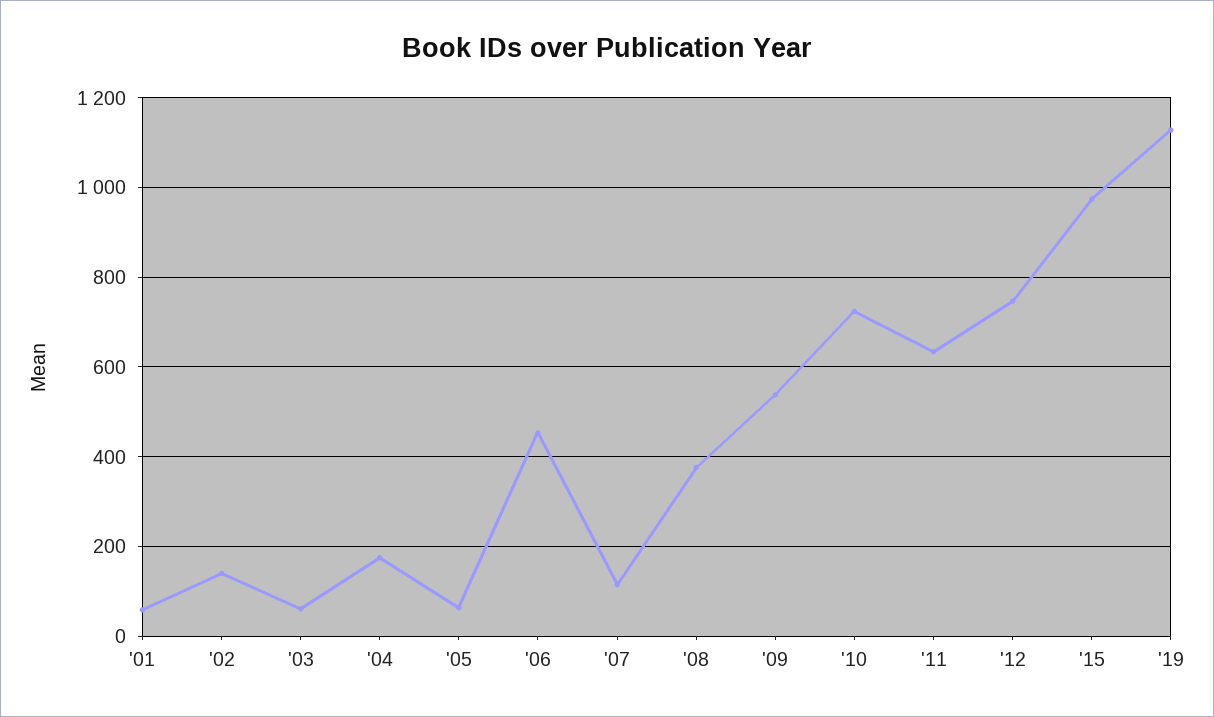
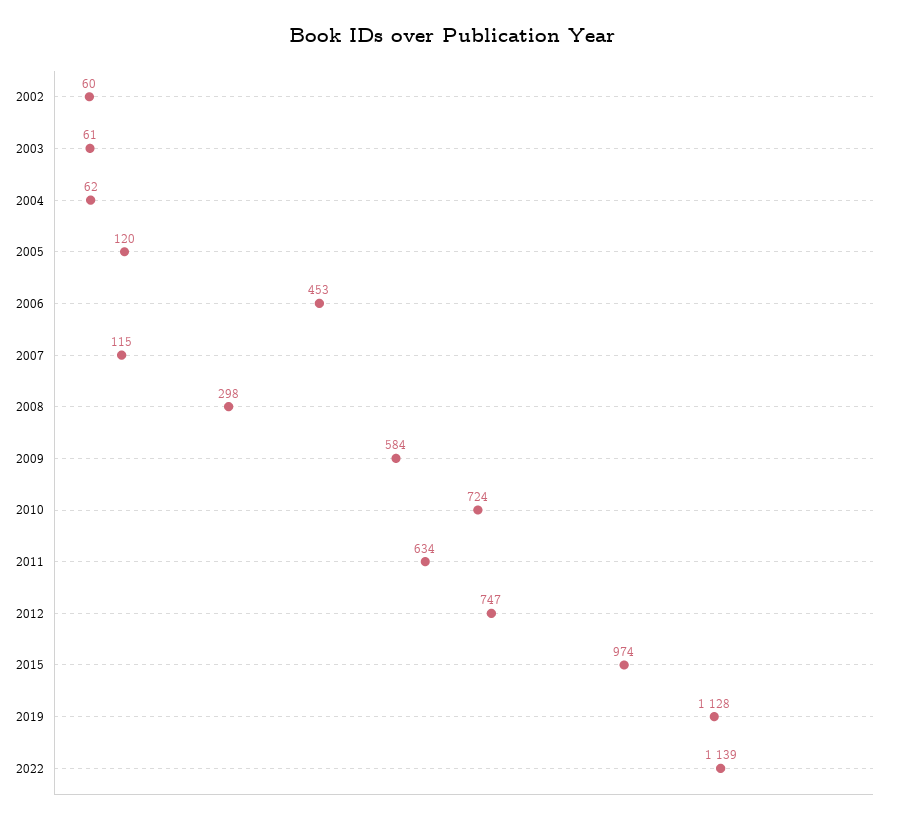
'01: 60 -> none
'02: 140 -> 60
'04: 180 -> 62
'05: 60 -> 120
'08: 380 -> 298
'09: 540 -> 584
2022: none -> 1139

